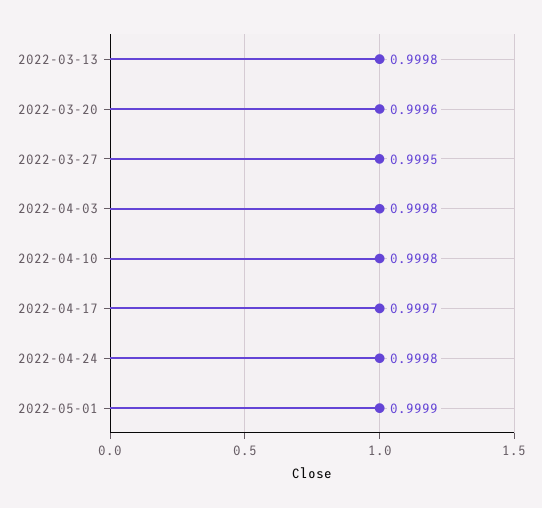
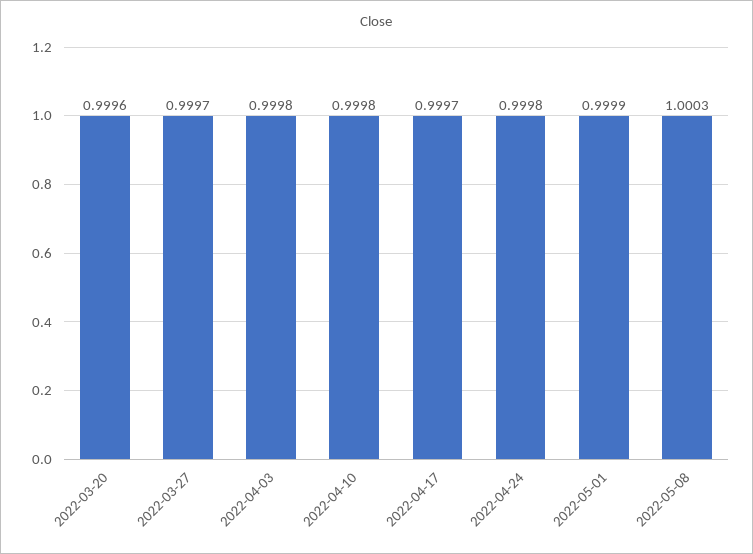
2022-03-13: 0.9998 -> none
2022-03-27: 0.9995 -> 0.9997
2022-05-08: none -> 1.0003

